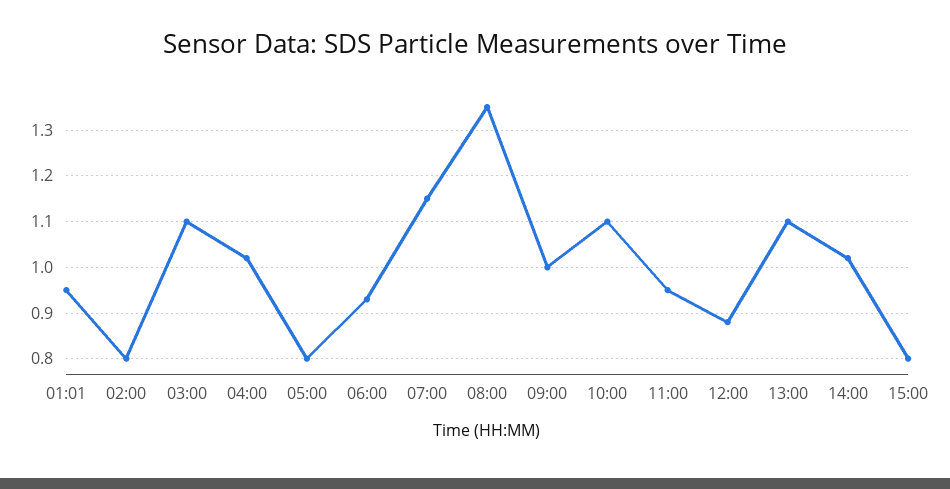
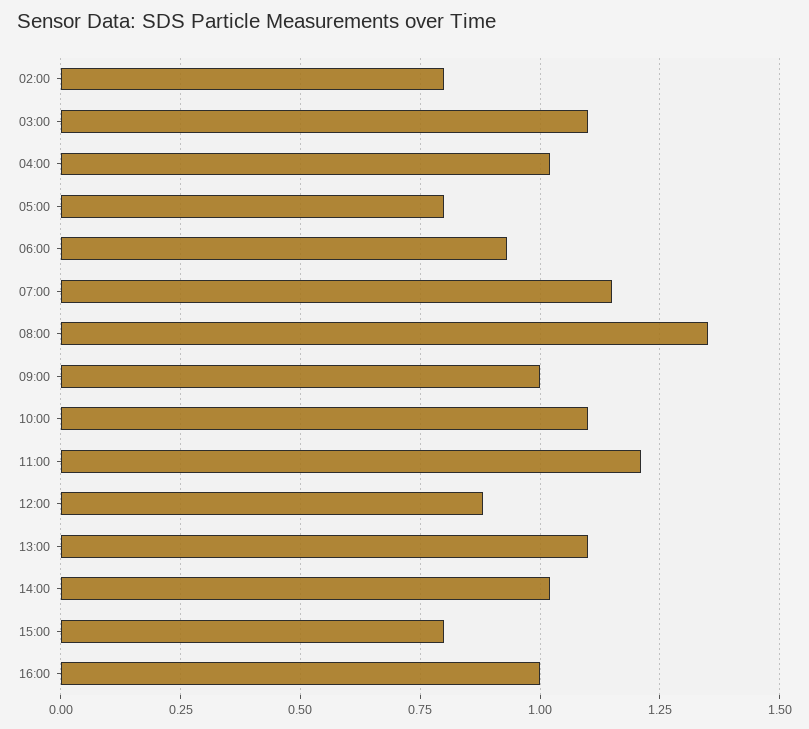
01:01: 0.95 -> none
11:00: 0.95 -> 1.2
16:00: none -> 1

